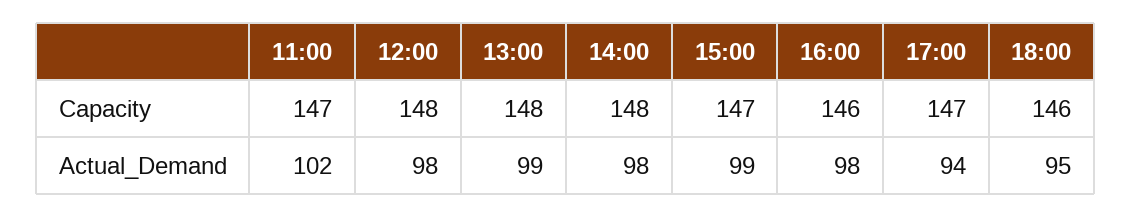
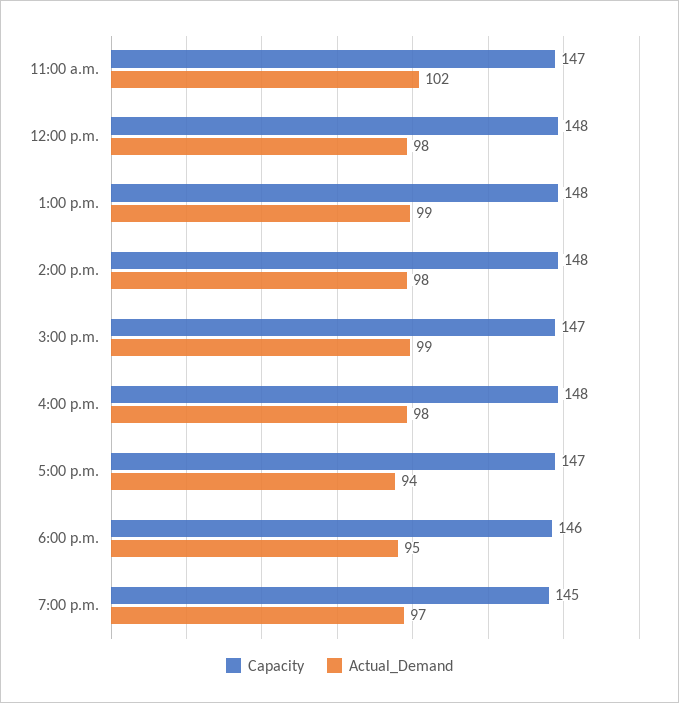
Capacity, 16:00: 146 -> 148
Capacity, 7:00 p.m.: none -> 145
Actual_Demand, 7:00 p.m.: none -> 97

